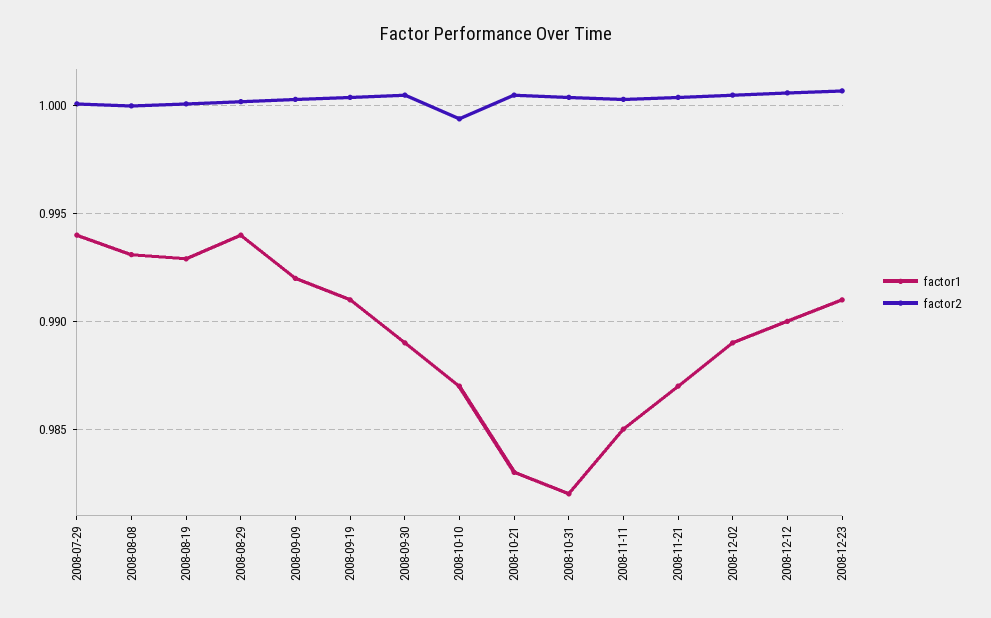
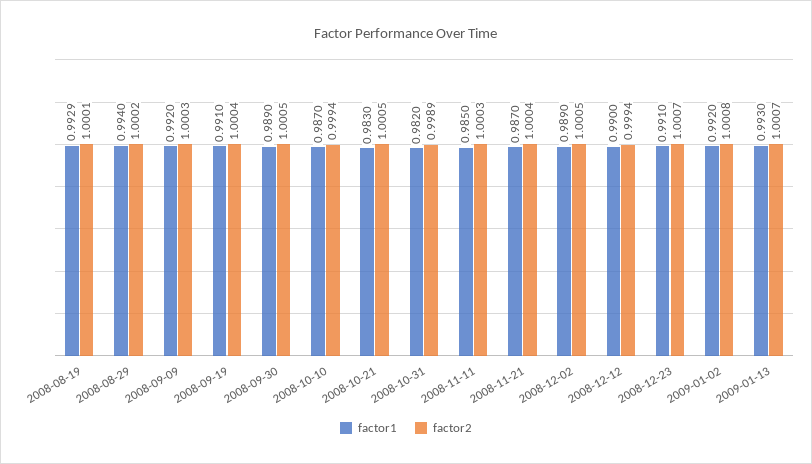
factor1, 2008-07-29: 0.994 -> none
factor2, 2008-07-29: 1 -> none
factor1, 2008-08-08: 0.993 -> none
factor2, 2008-08-08: 1 -> none
factor2, 2008-10-31: 1.0005 -> 0.9989
factor2, 2008-12-12: 1.0005 -> 0.9994
factor1, 2009-01-02: none -> 0.992
factor2, 2009-01-02: none -> 1.0008
factor1, 2009-01-13: none -> 0.993
factor2, 2009-01-13: none -> 1.0007

